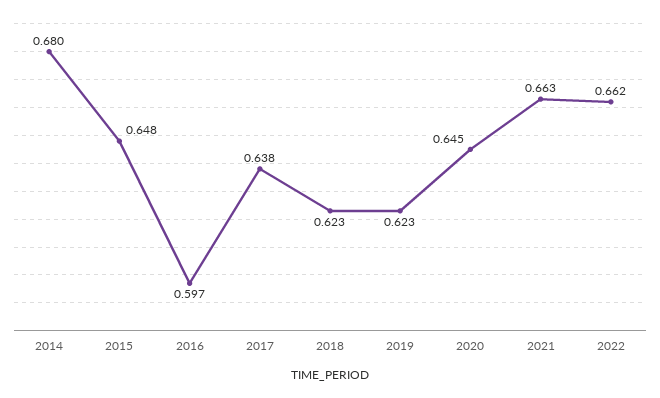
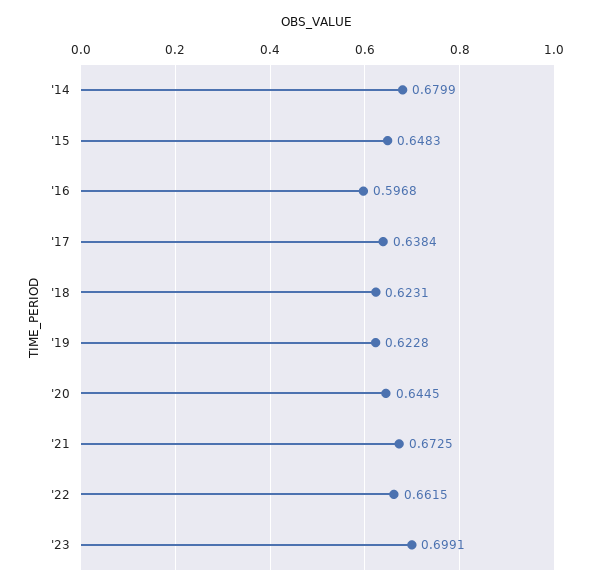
2021: 0.663 -> 0.6725
'23: none -> 0.6991

